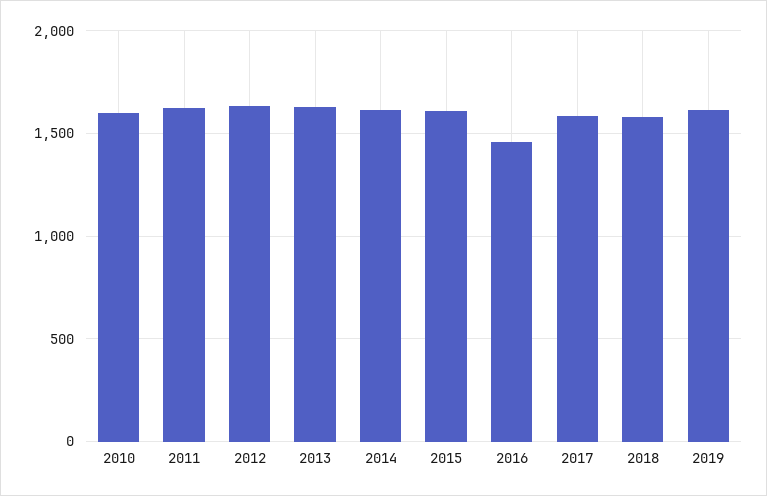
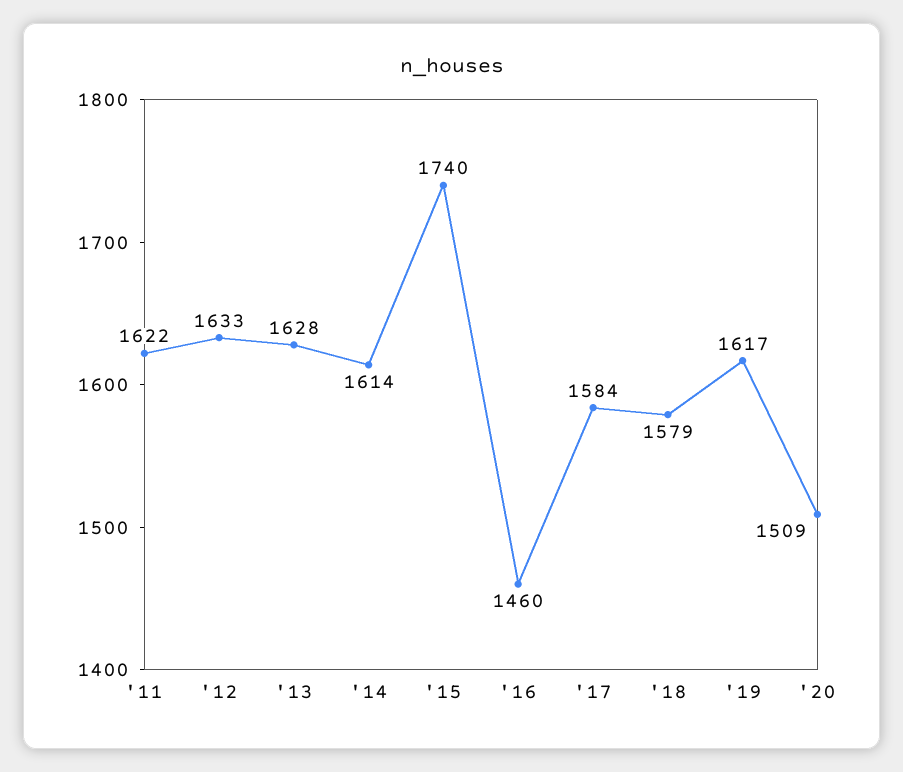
2010: 1600 -> none
2015: 1600 -> 1740
'20: none -> 1509

